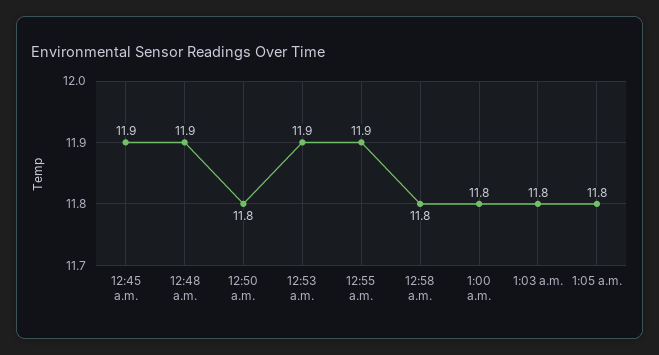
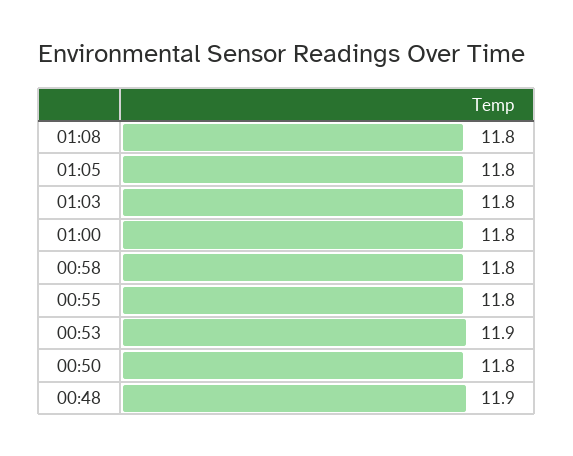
12:45 a.m.: 11.9 -> none
12:55 a.m.: 11.9 -> 11.8
01:08: none -> 11.8

